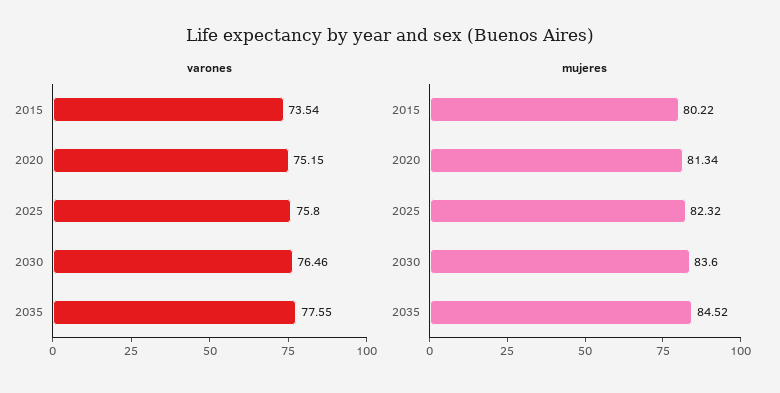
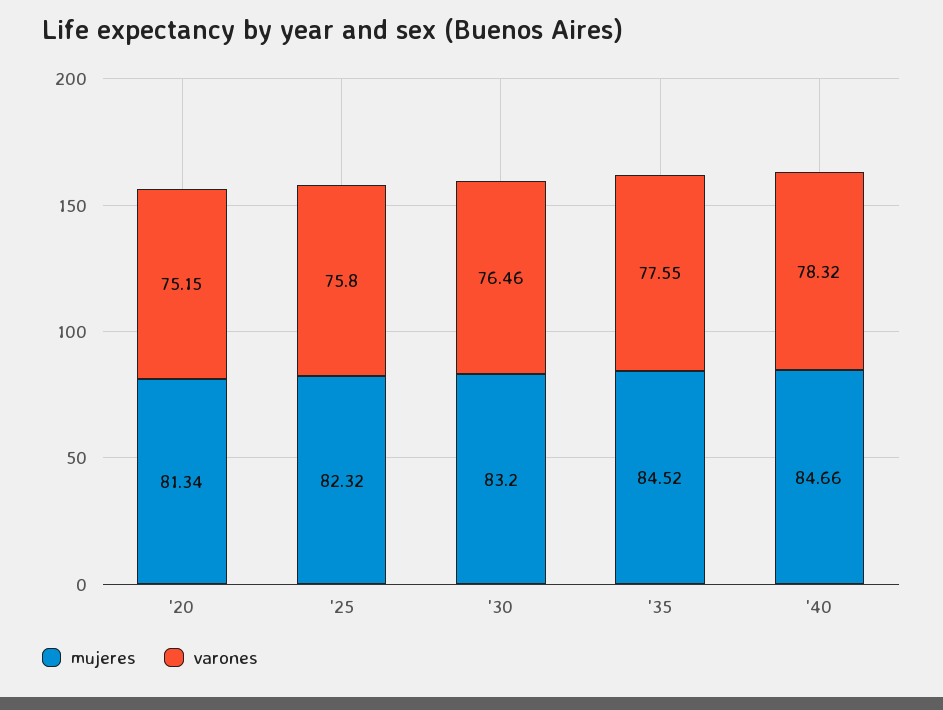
varones, 2015: 73.54 -> none
mujeres, 2015: 80.22 -> none
mujeres, 2030: 83.6 -> 83.2
mujeres, '40: none -> 84.66
varones, '40: none -> 78.32

